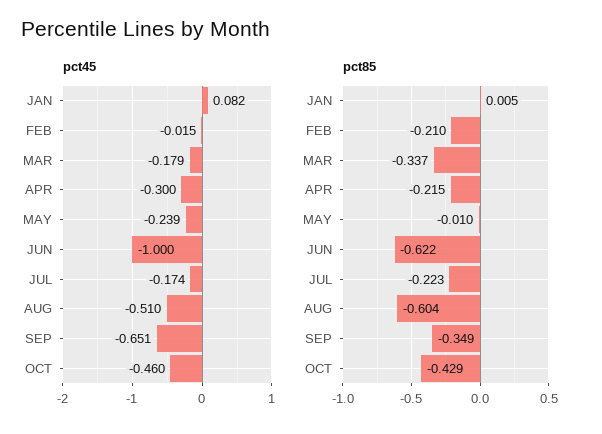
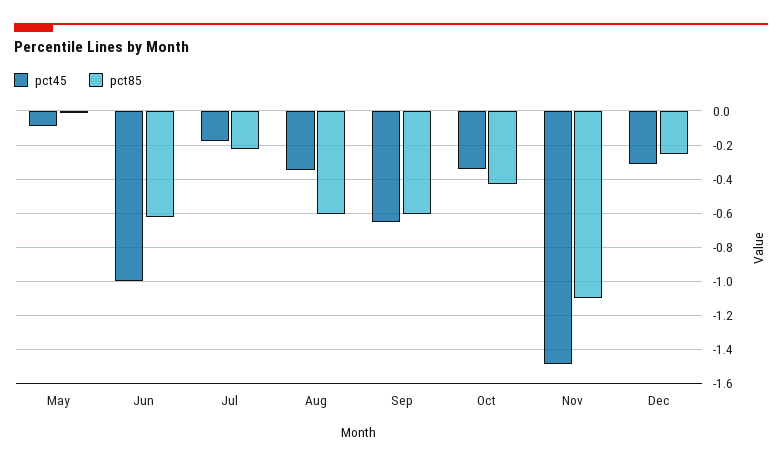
pct45, JAN: 0.082 -> none
pct45, FEB: -0.015 -> none
pct45, MAR: -0.179 -> none
pct45, APR: -0.3 -> none
pct45, MAY: -0.239 -> -0.1
pct45, AUG: -0.51 -> -0.35
pct45, OCT: -0.46 -> -0.35
pct85, JAN: 0.005 -> none
pct85, FEB: -0.21 -> none
pct85, MAR: -0.337 -> none
pct85, APR: -0.215 -> none
pct85, SEP: -0.349 -> -0.6
pct45, Nov: none -> -1.5
pct85, Nov: none -> -1.1
pct45, Dec: none -> -0.3
pct85, Dec: none -> -0.25

